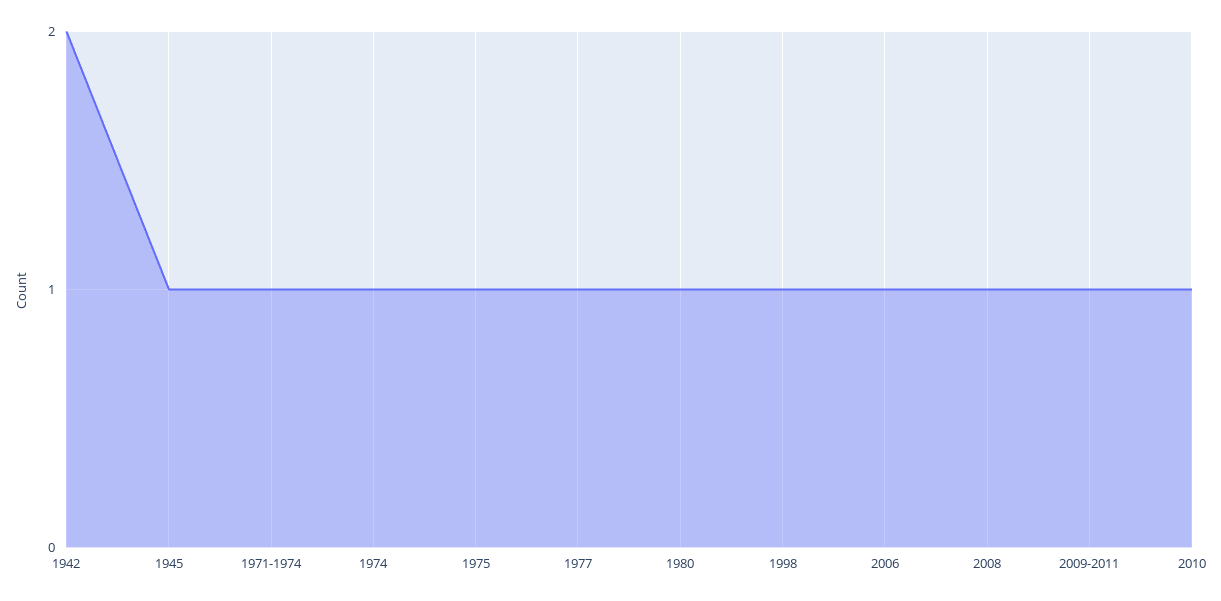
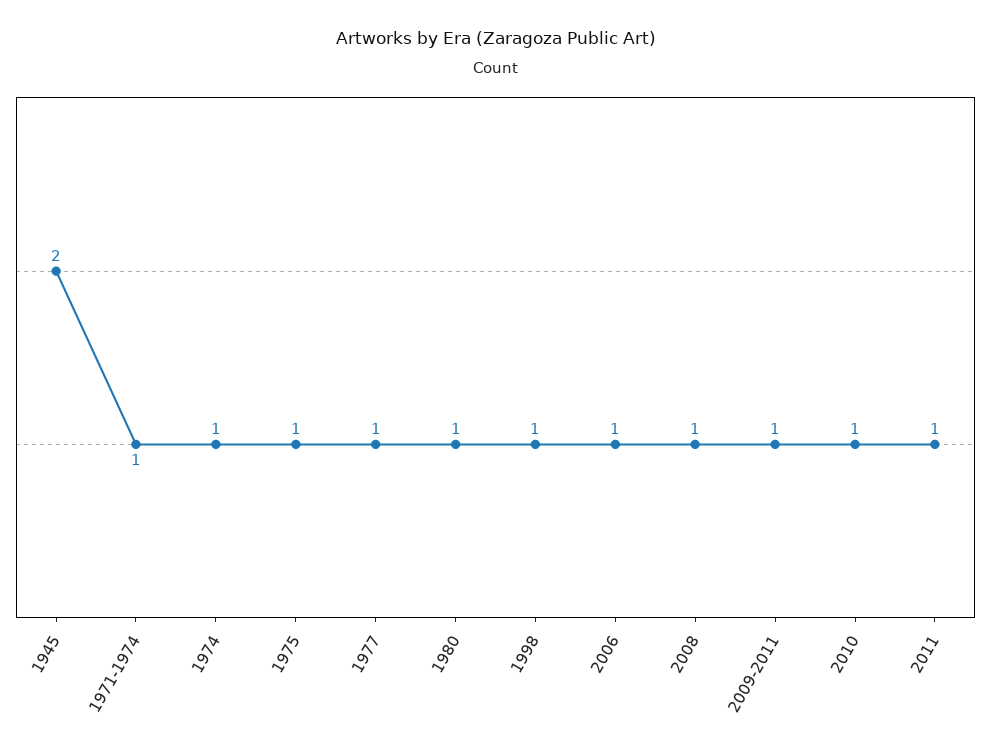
1942: 2 -> none
1945: 1 -> 2
2011: none -> 1

